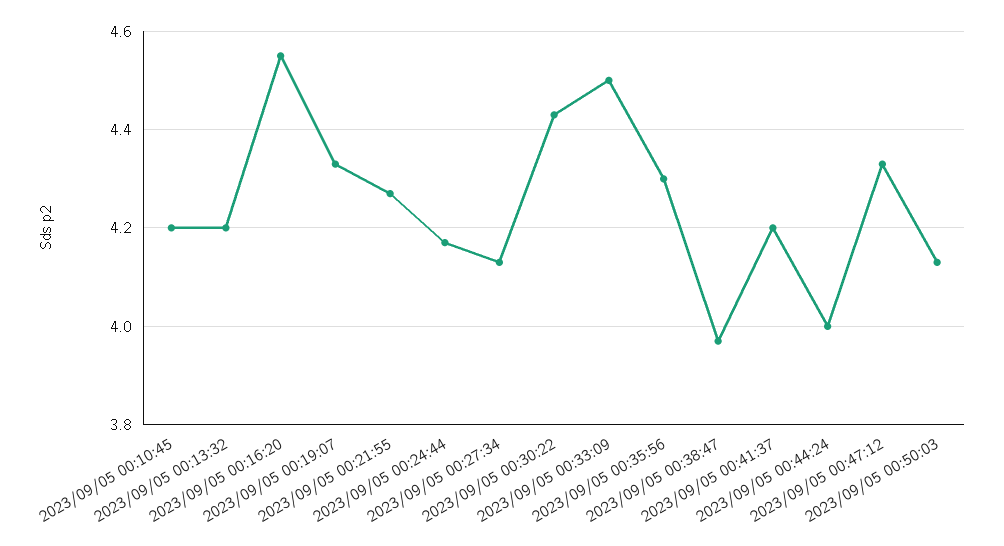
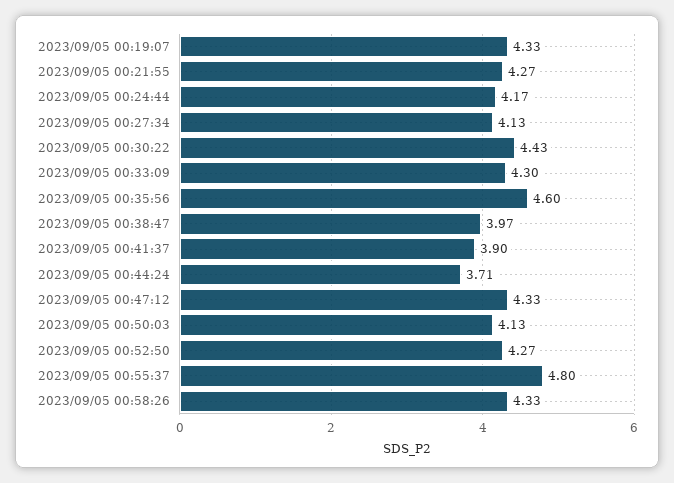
2023/09/05 00:10:45: 4.2 -> none
2023/09/05 00:13:32: 4.2 -> none
2023/09/05 00:16:20: 4.55 -> none
2023/09/05 00:33:09: 4.5 -> 4.3
2023/09/05 00:35:56: 4.3 -> 4.6
2023/09/05 00:41:37: 4.2 -> 3.9
2023/09/05 00:44:24: 4 -> 3.71
2023/09/05 00:52:50: none -> 4.27
2023/09/05 00:55:37: none -> 4.8
2023/09/05 00:58:26: none -> 4.33

